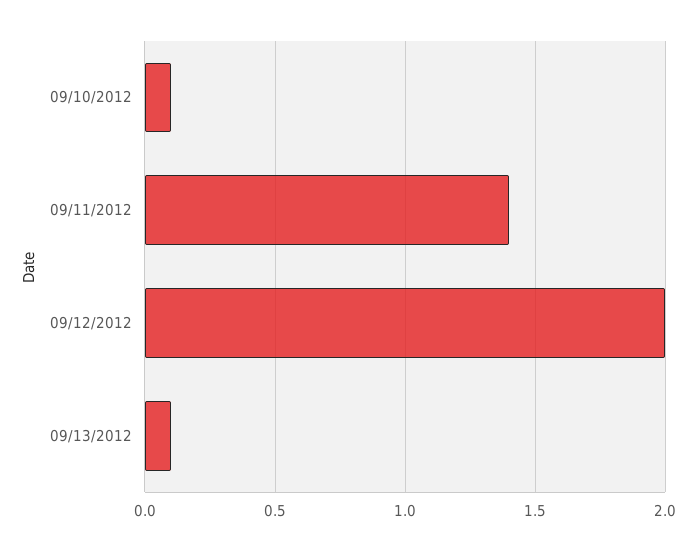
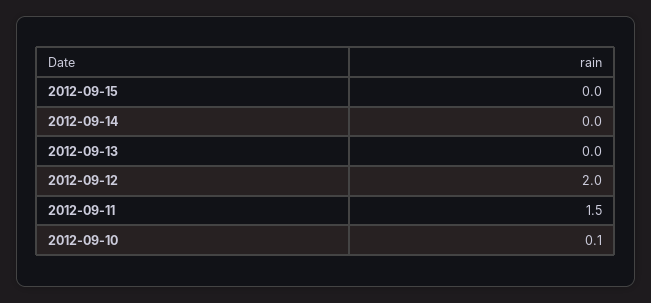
09/11/2012: 1.4 -> 1.5
09/13/2012: 0.1 -> 0
2012-09-15: none -> 0
2012-09-14: none -> 0

